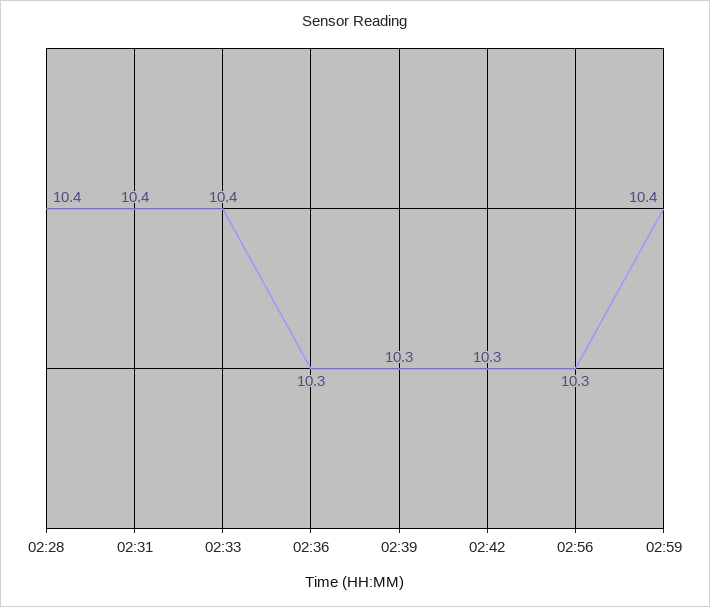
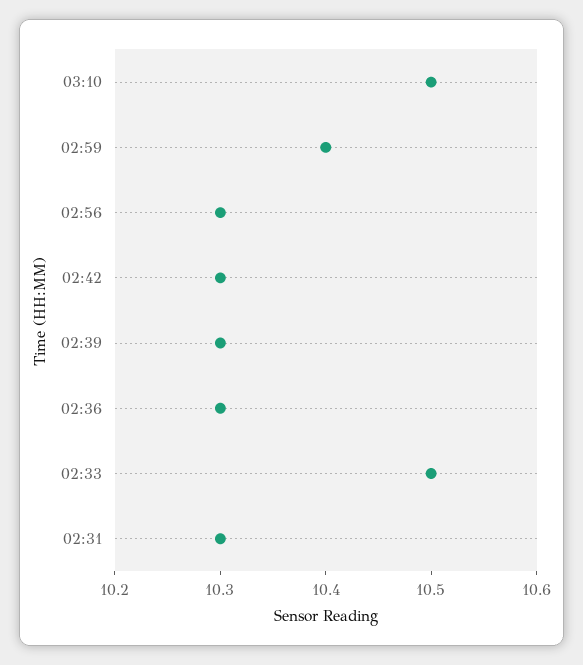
02:28: 10.4 -> none
02:31: 10.4 -> 10.3
02:33: 10.4 -> 10.5
03:10: none -> 10.5

